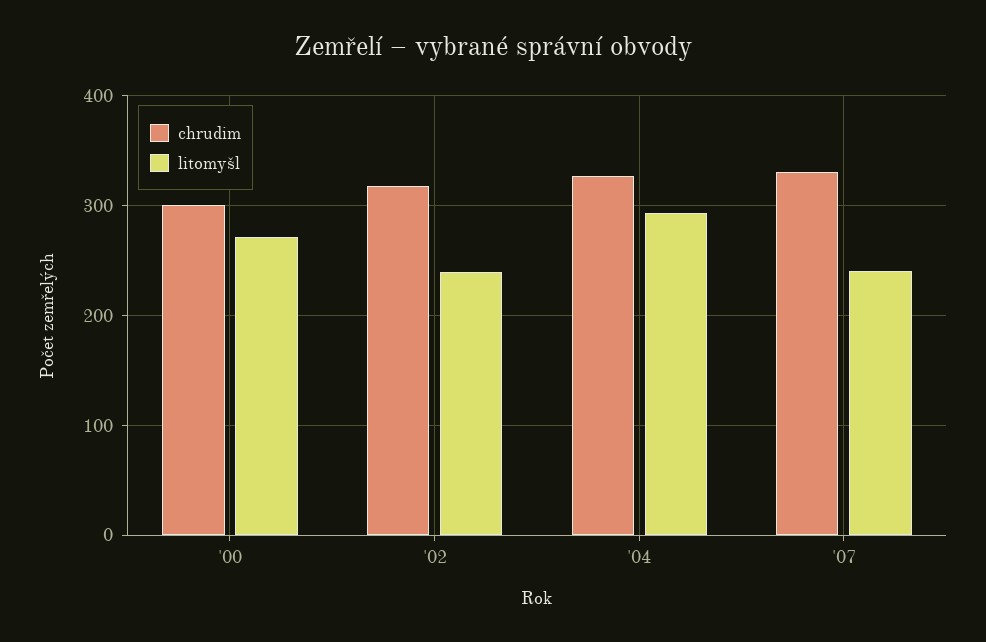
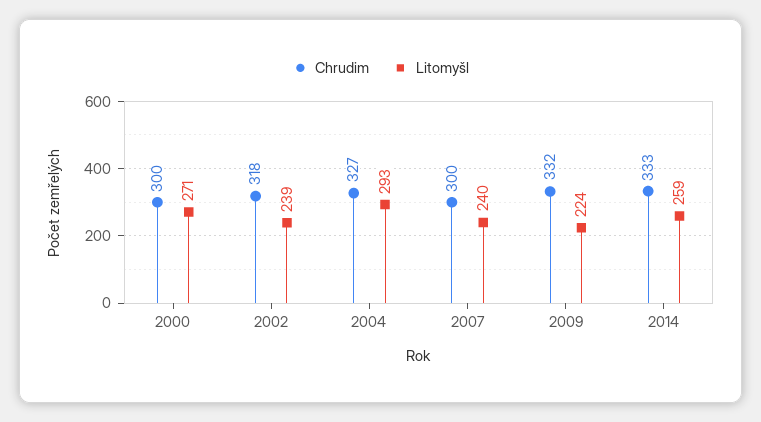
chrudim, '07: 330 -> 300
chrudim, 2009: none -> 332
litomyšl, 2009: none -> 224
chrudim, 2014: none -> 333
litomyšl, 2014: none -> 259

